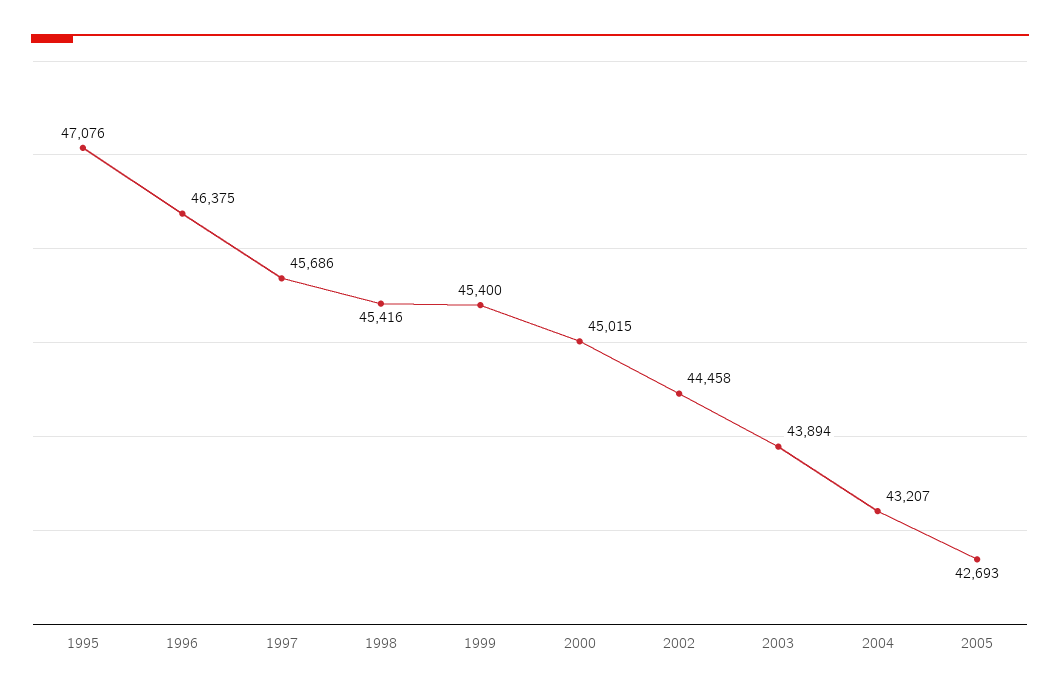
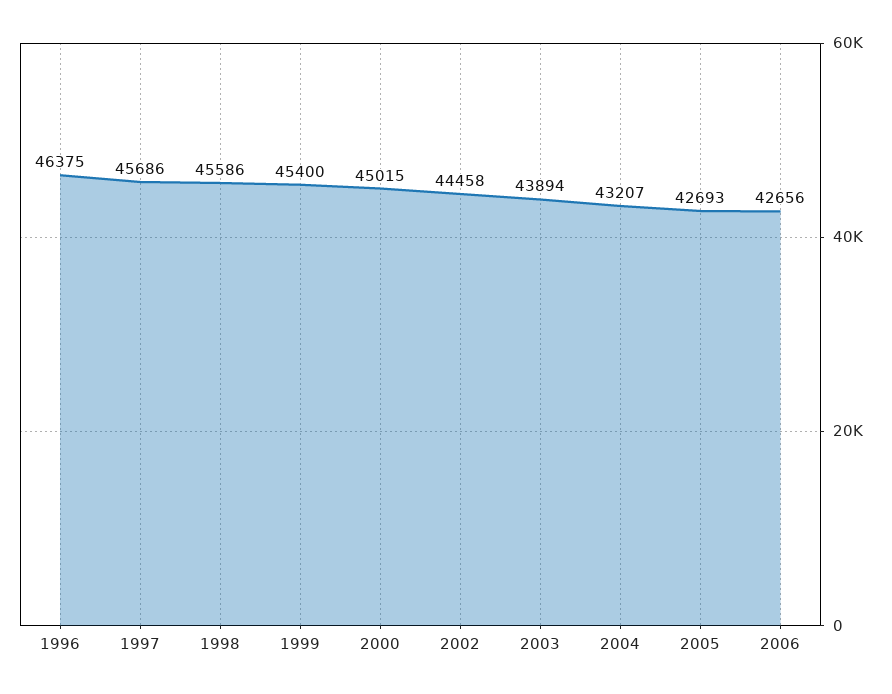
1995: 47076 -> none
1998: 45416 -> 45586
2006: none -> 42656

